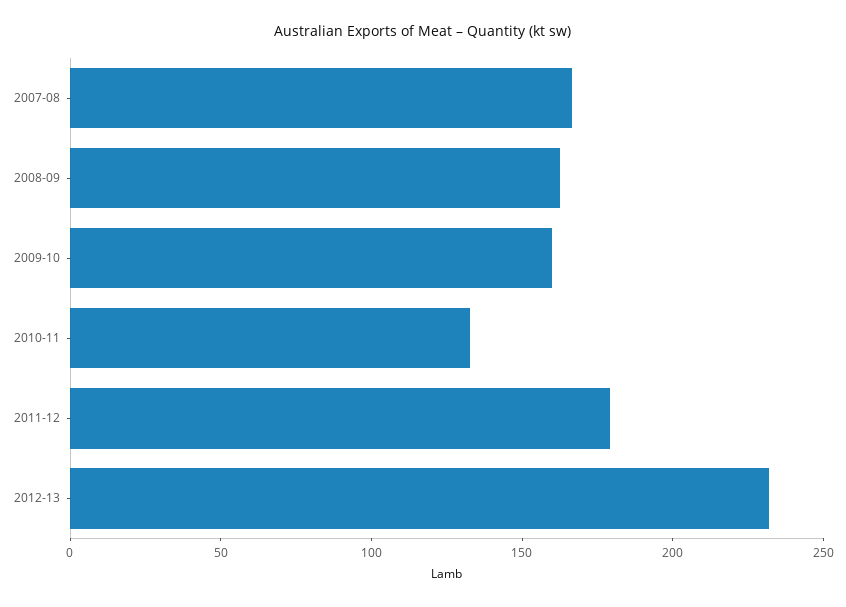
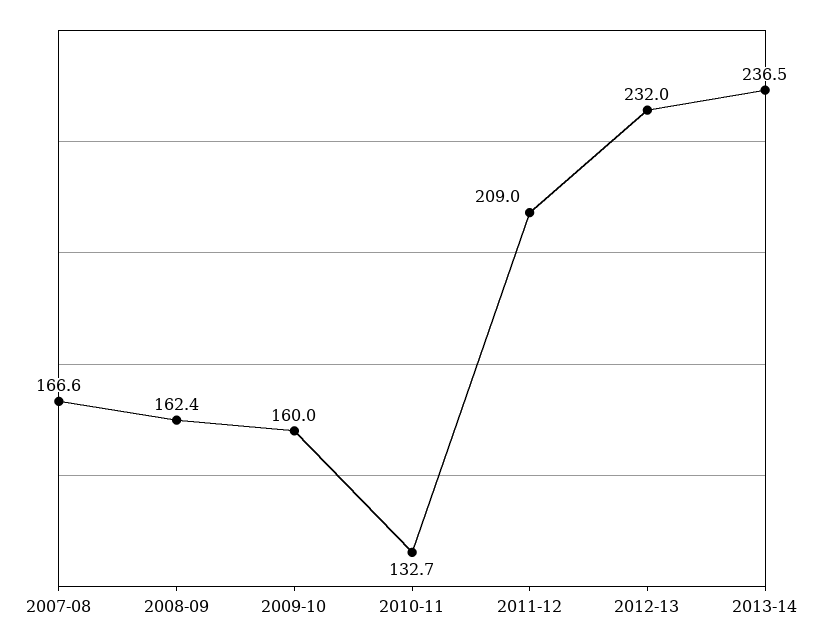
2011-12: 180 -> 209
2013-14: none -> 236.5

